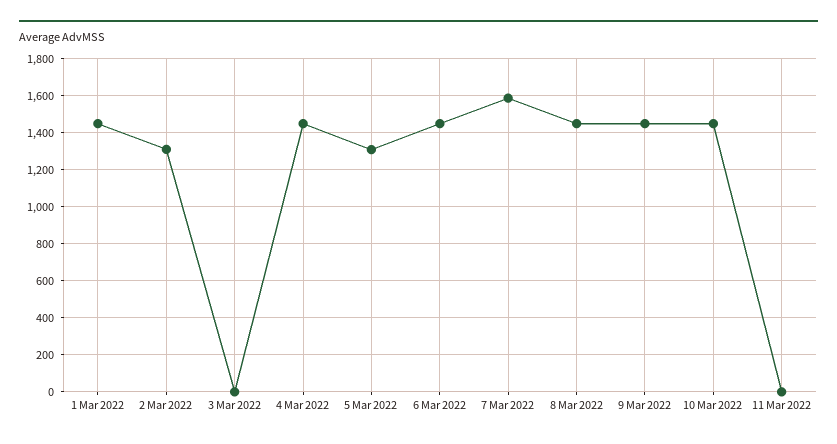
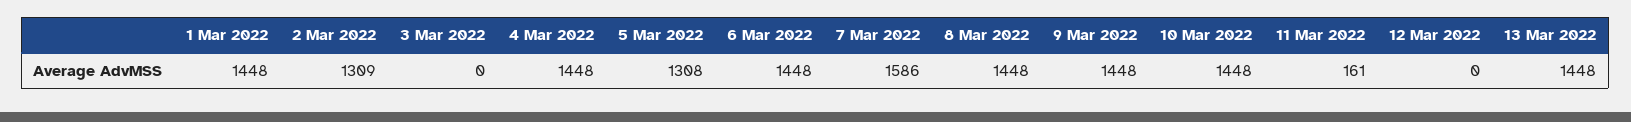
11 Mar 2022: 0 -> 161
12 Mar 2022: none -> 0
13 Mar 2022: none -> 1448

